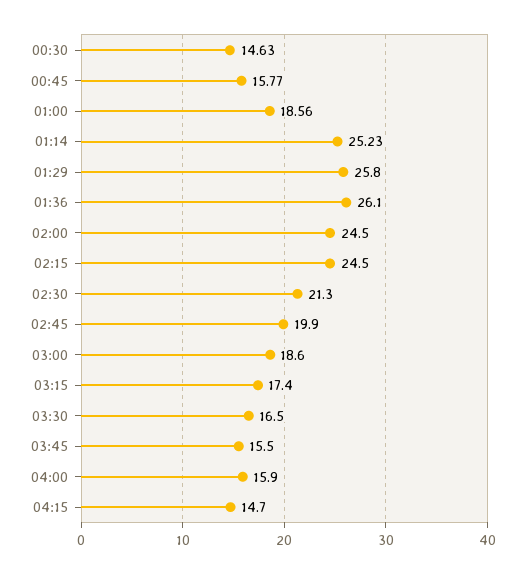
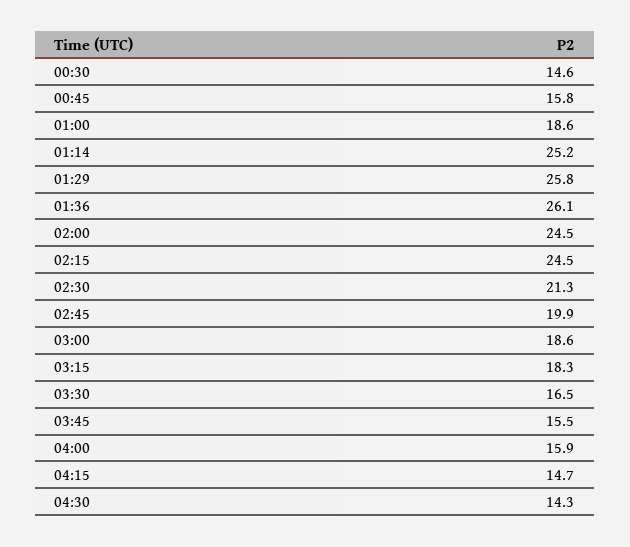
03:15: 17.4 -> 18.3
04:30: none -> 14.3

